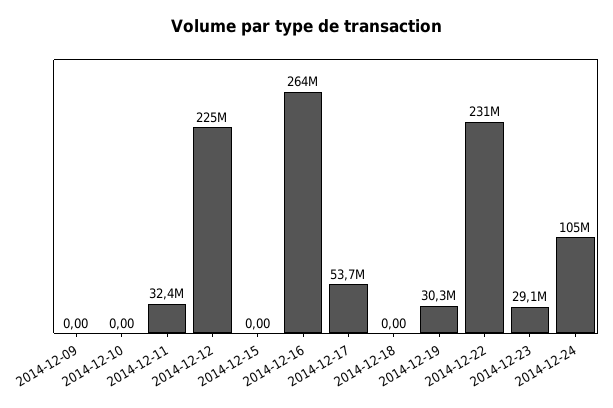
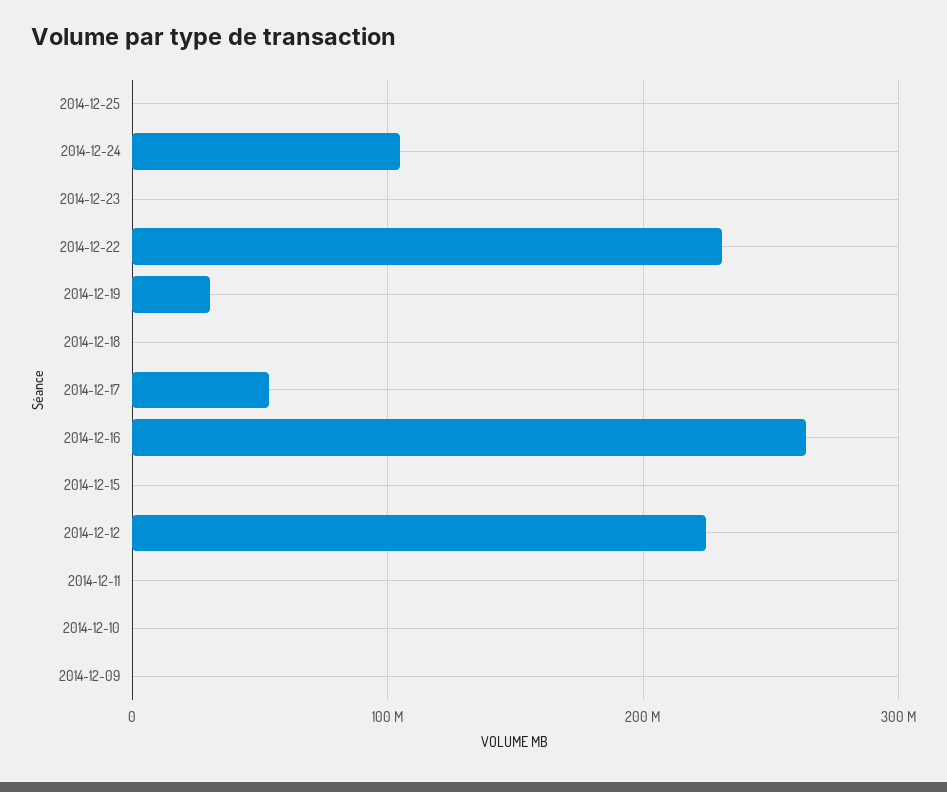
2014-12-11: 32400000 -> 0
2014-12-23: 29100000 -> 0
2014-12-25: none -> 0

